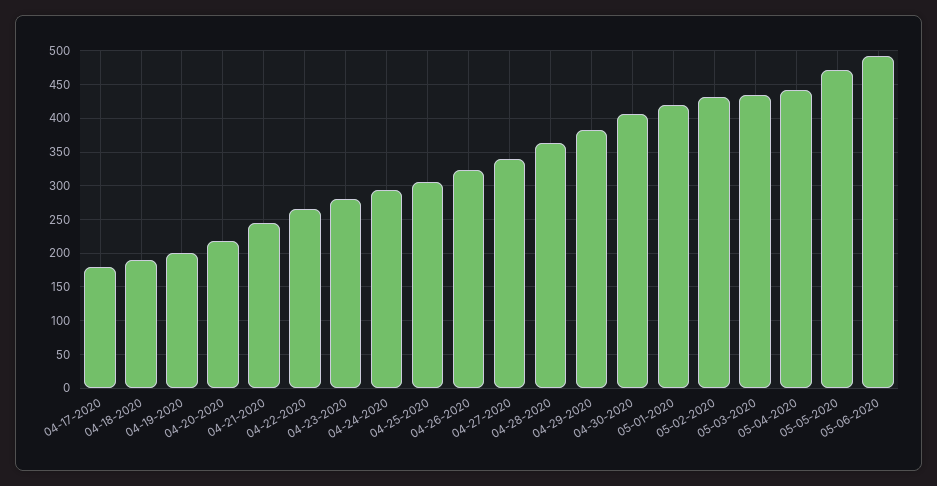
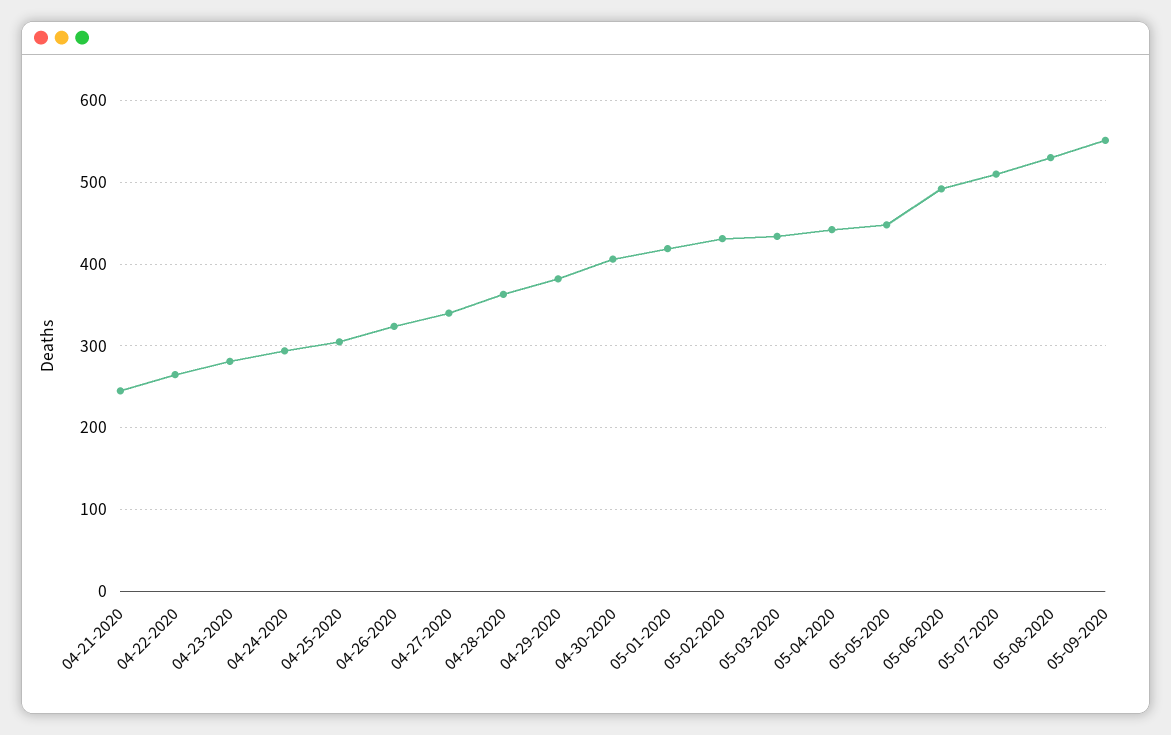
04-17-2020: 180 -> none
04-18-2020: 190 -> none
04-19-2020: 200 -> none
04-20-2020: 220 -> none
05-05-2020: 470 -> 450
05-07-2020: none -> 510
05-08-2020: none -> 530
05-09-2020: none -> 550

